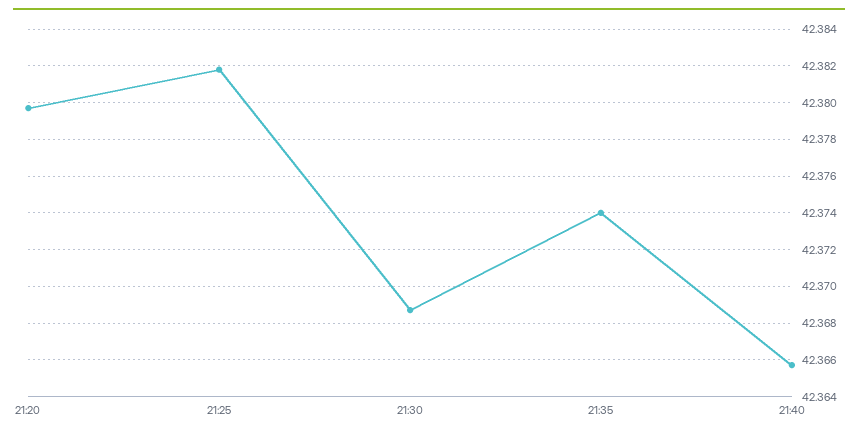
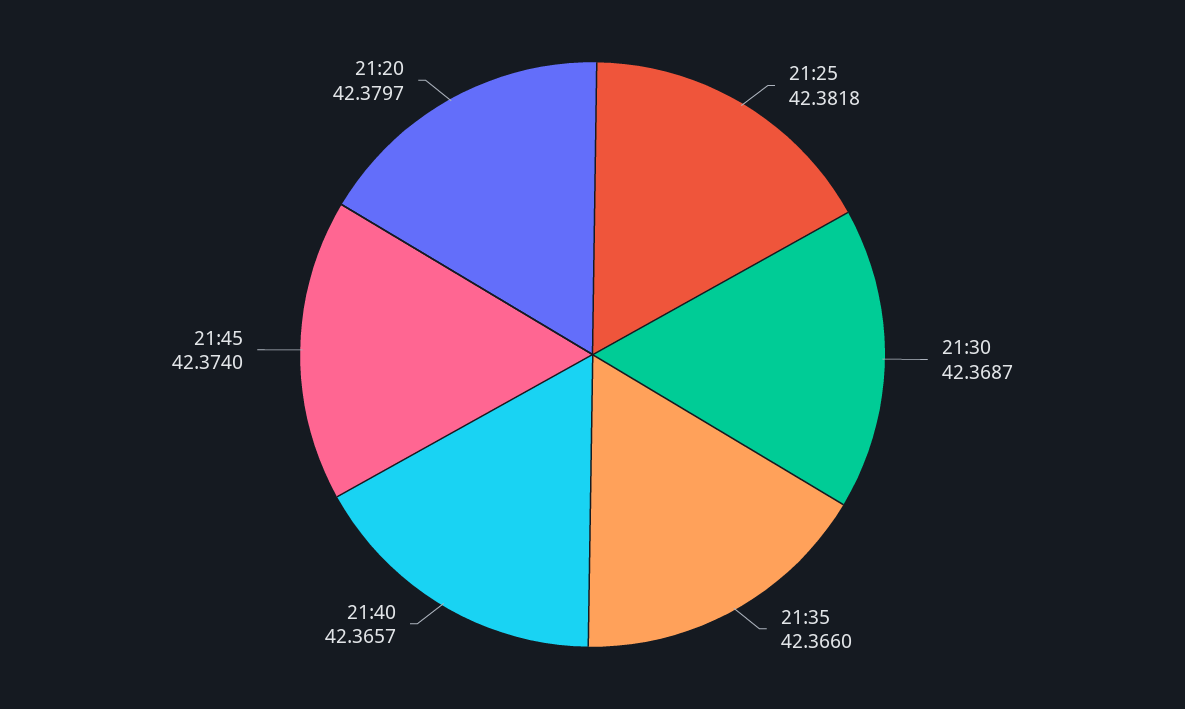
21:35: 42.374 -> 42.366
21:45: none -> 42.374

